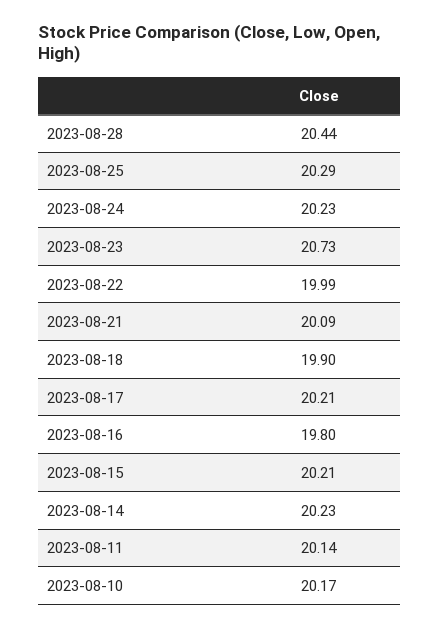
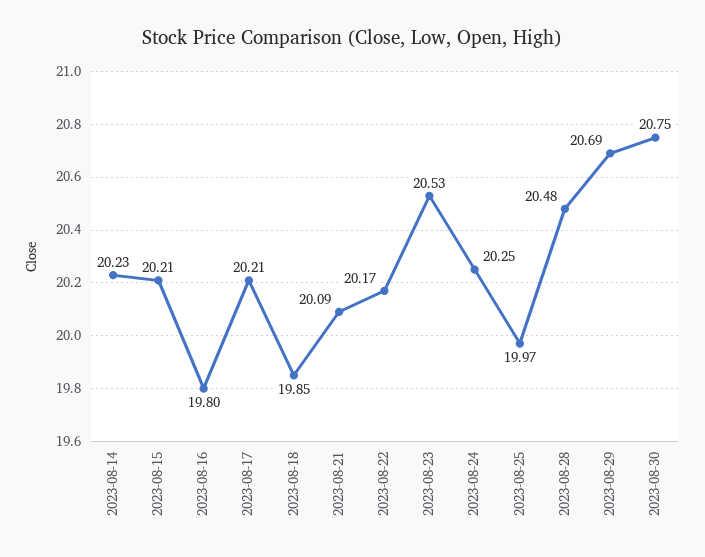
2023-08-28: 20.44 -> 20.48
2023-08-25: 20.29 -> 19.97
2023-08-24: 20.23 -> 20.25
2023-08-23: 20.73 -> 20.53
2023-08-22: 19.99 -> 20.17
2023-08-18: 19.9 -> 19.85
2023-08-11: 20.14 -> none
2023-08-10: 20.17 -> none
2023-08-29: none -> 20.69
2023-08-30: none -> 20.75

